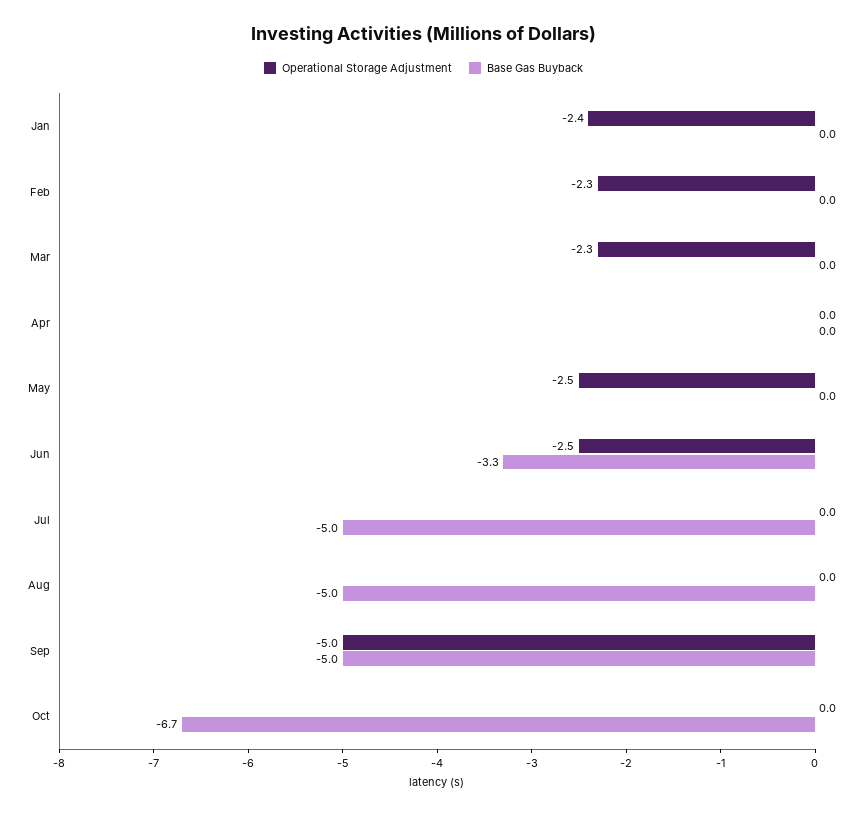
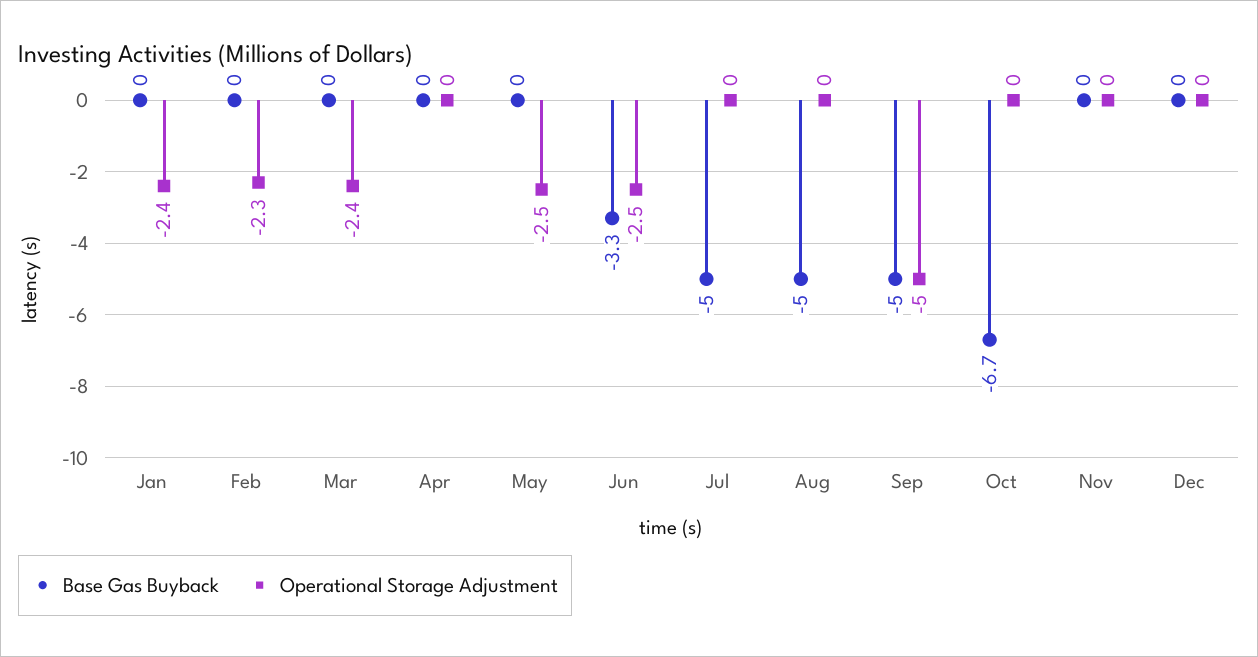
Operational Storage Adjustment, Mar: -2.3 -> -2.4
Base Gas Buyback, Nov: none -> 0
Operational Storage Adjustment, Nov: none -> 0
Base Gas Buyback, Dec: none -> 0
Operational Storage Adjustment, Dec: none -> 0

